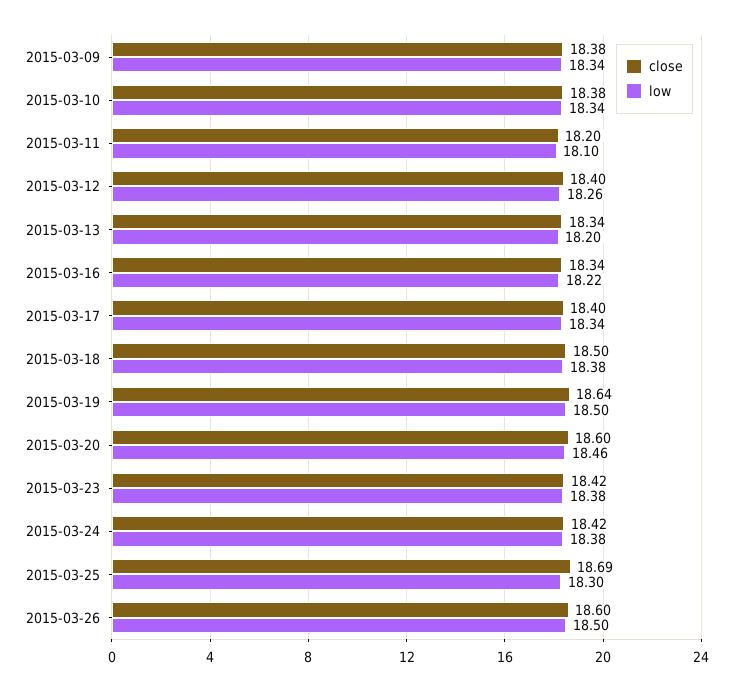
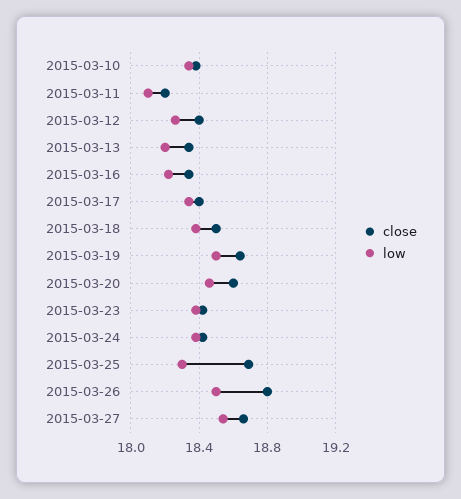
close, 2015-03-09: 18.38 -> none
low, 2015-03-09: 18.34 -> none
close, 2015-03-26: 18.6 -> 18.8
close, 2015-03-27: none -> 18.65
low, 2015-03-27: none -> 18.55

